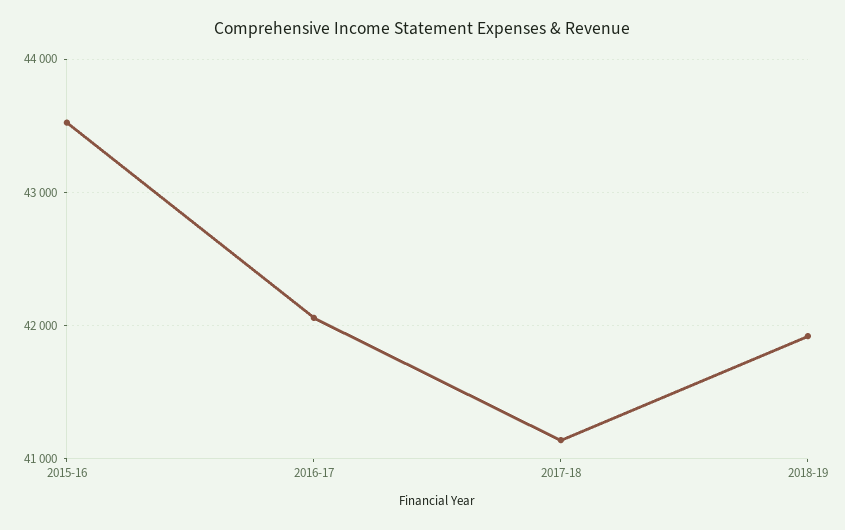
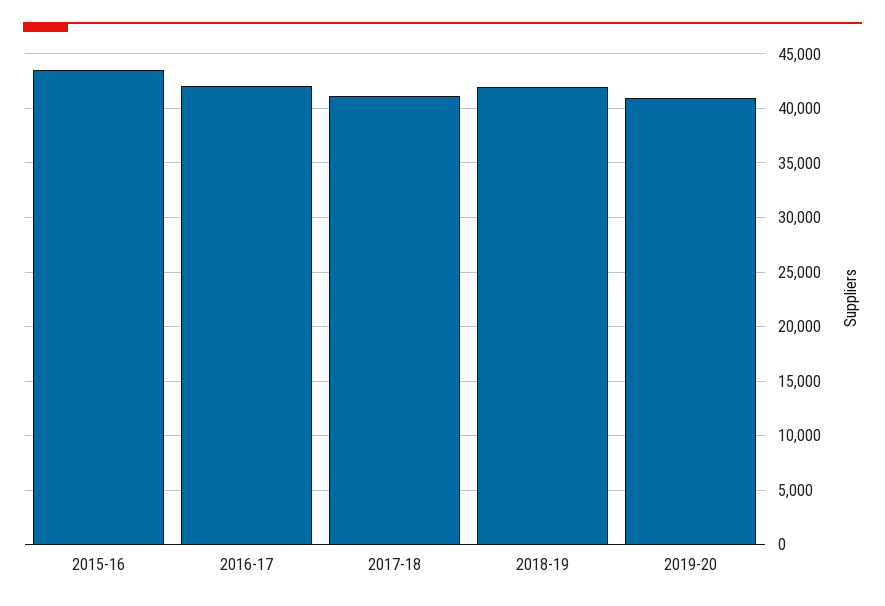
2019-20: none -> 41000

